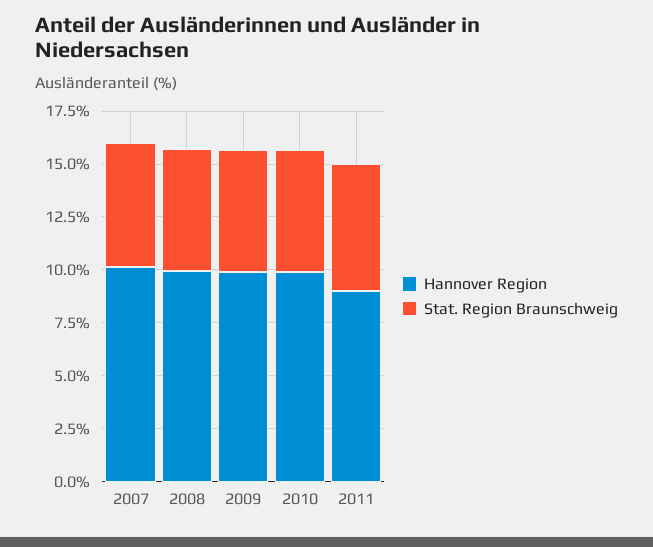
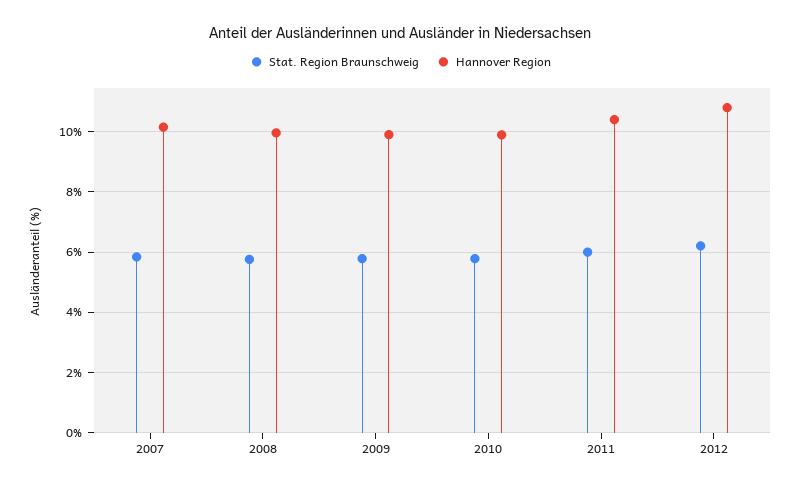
Hannover Region, 2011: 9 -> 10.4
Stat. Region Braunschweig, 2012: none -> 6.2
Hannover Region, 2012: none -> 10.8

